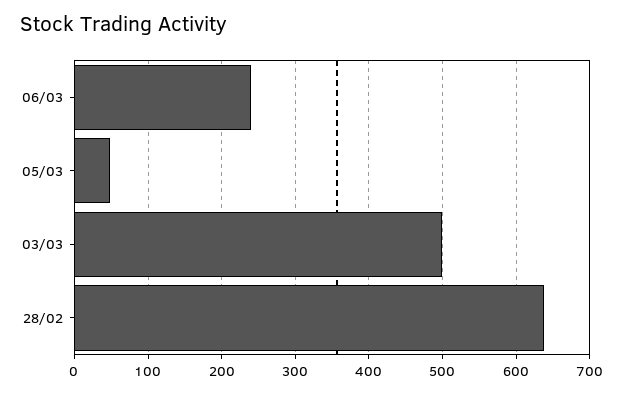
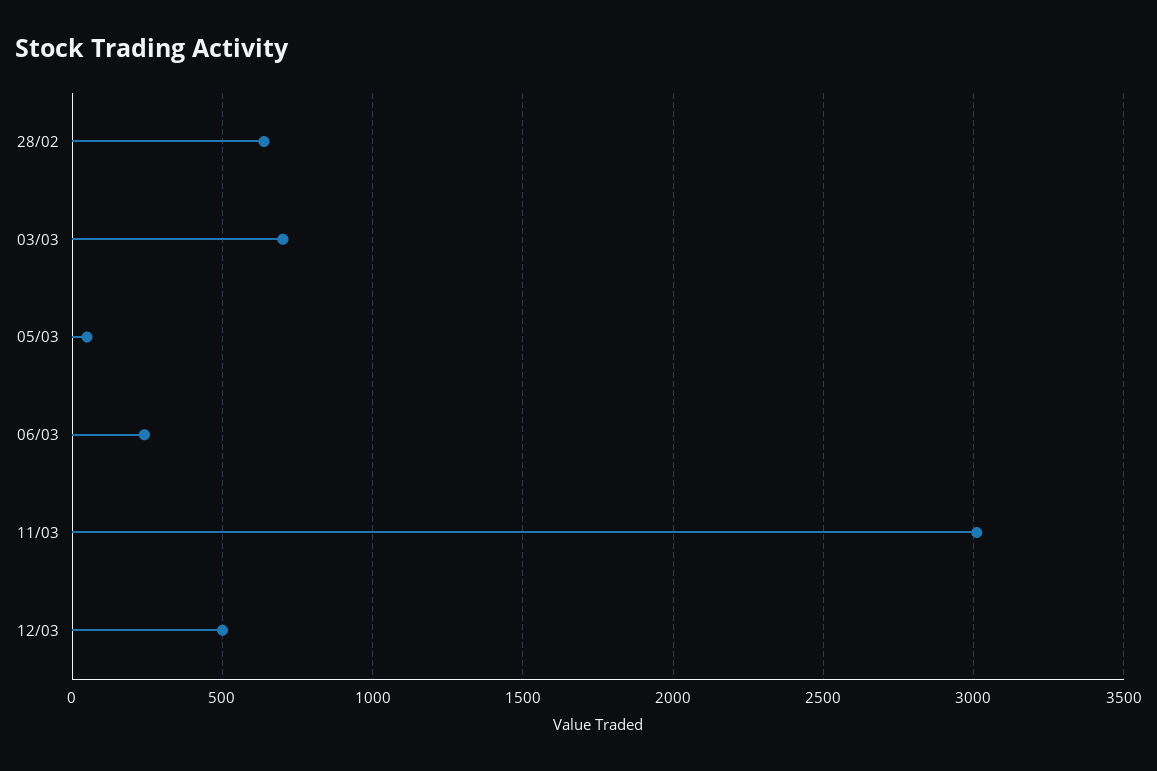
03/03: 500 -> 700
11/03: none -> 3000
12/03: none -> 500

